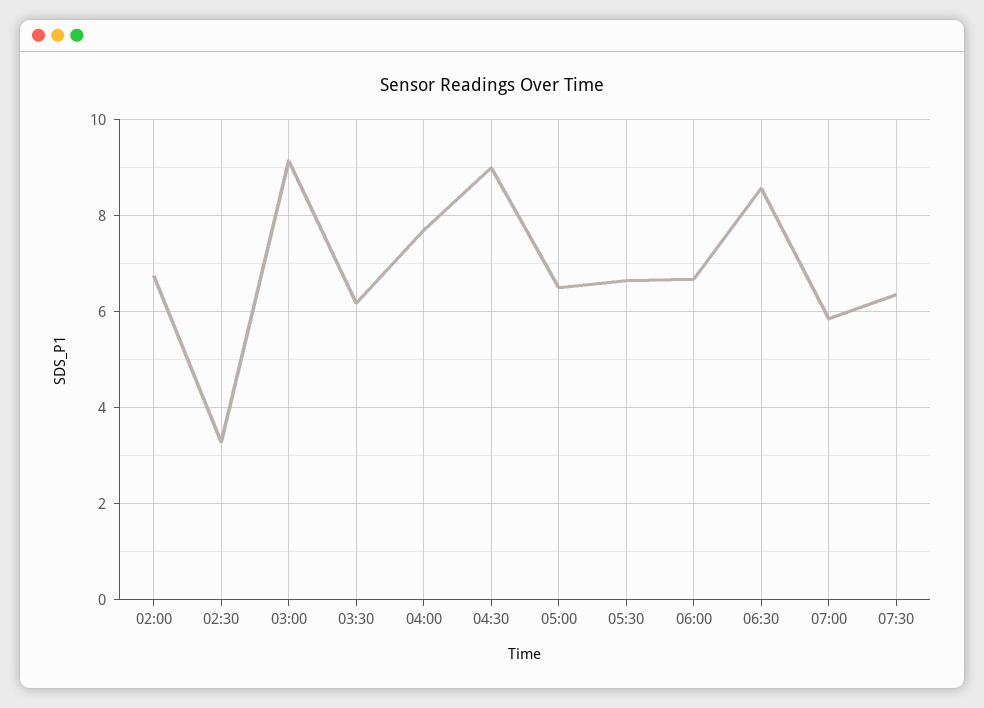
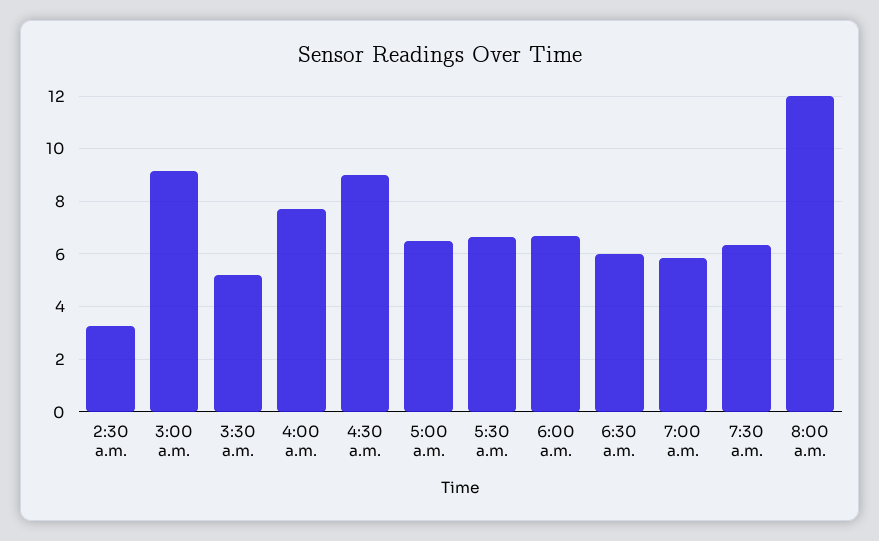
02:00: 6.8 -> none
03:30: 6.2 -> 5.25
06:30: 8.6 -> 6
8:00 a.m.: none -> 12

